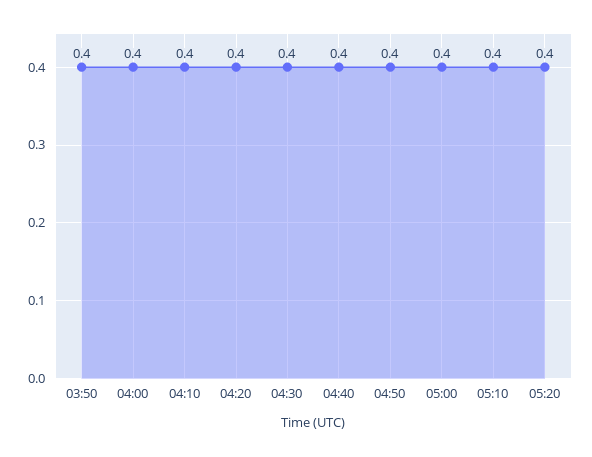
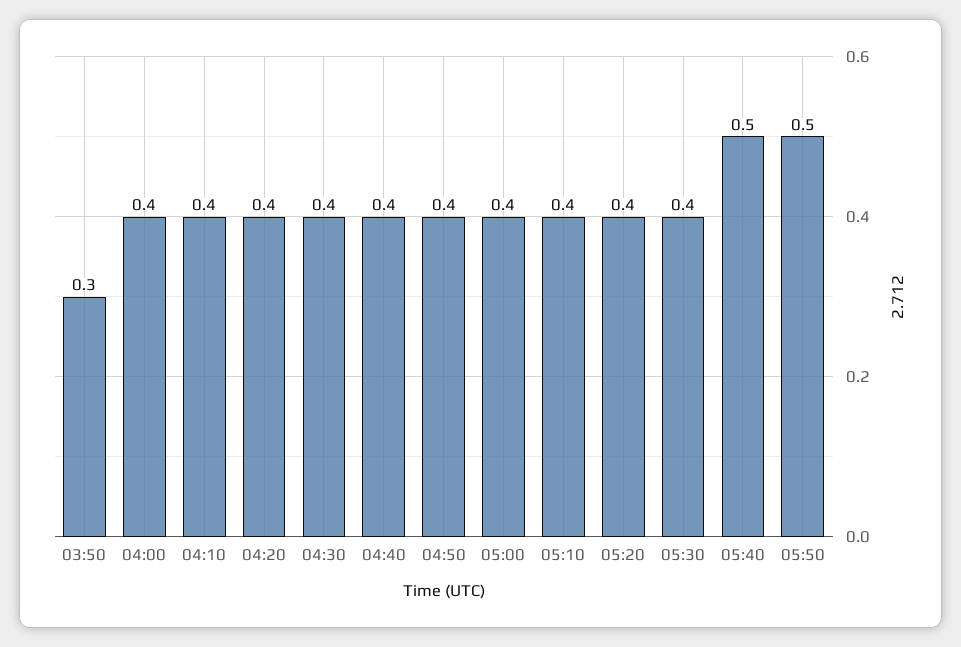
03:50: 0.4 -> 0.3
05:30: none -> 0.4
05:40: none -> 0.5
05:50: none -> 0.5

